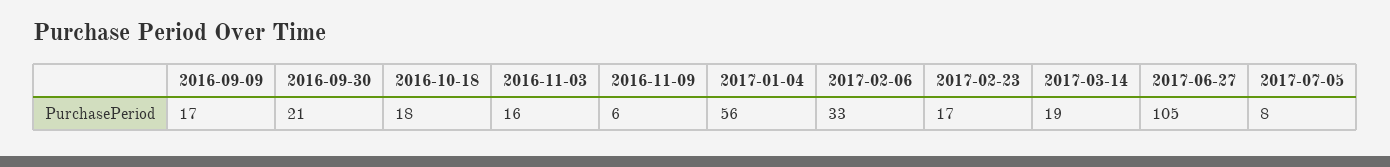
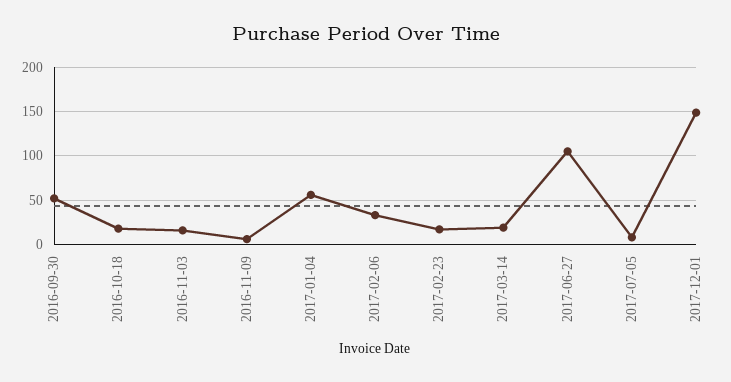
2016-09-09: 17 -> none
2016-09-30: 21 -> 50
2017-12-01: none -> 150

